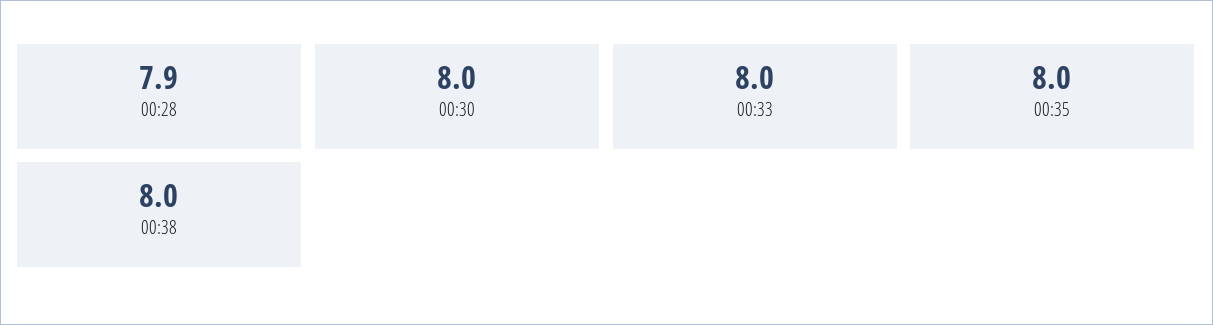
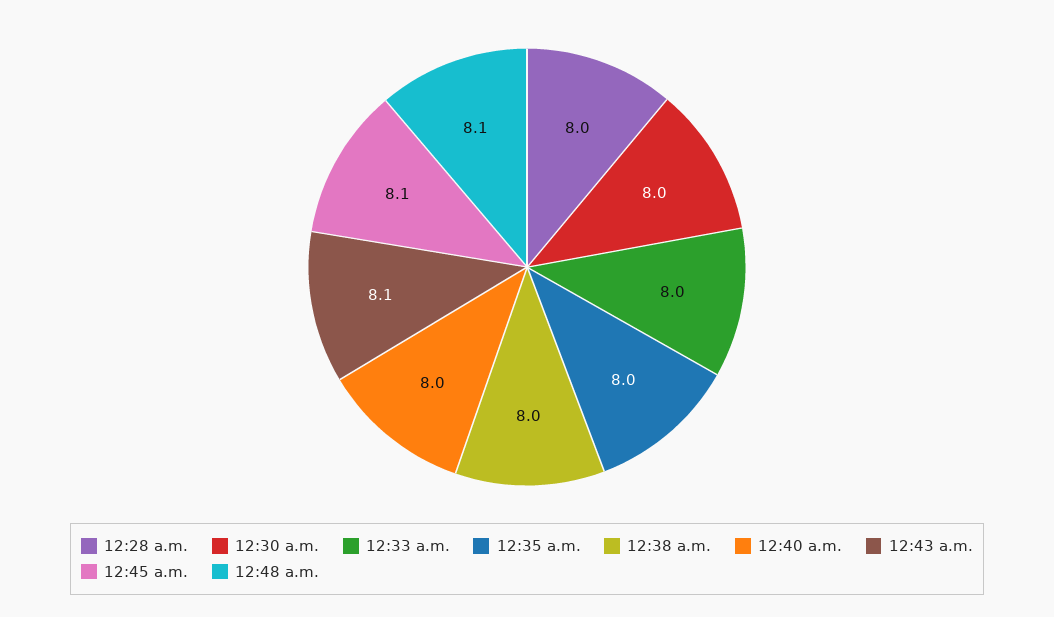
00:28: 7.9 -> 8
12:40 a.m.: none -> 8
12:43 a.m.: none -> 8.1
12:45 a.m.: none -> 8.1
12:48 a.m.: none -> 8.1

